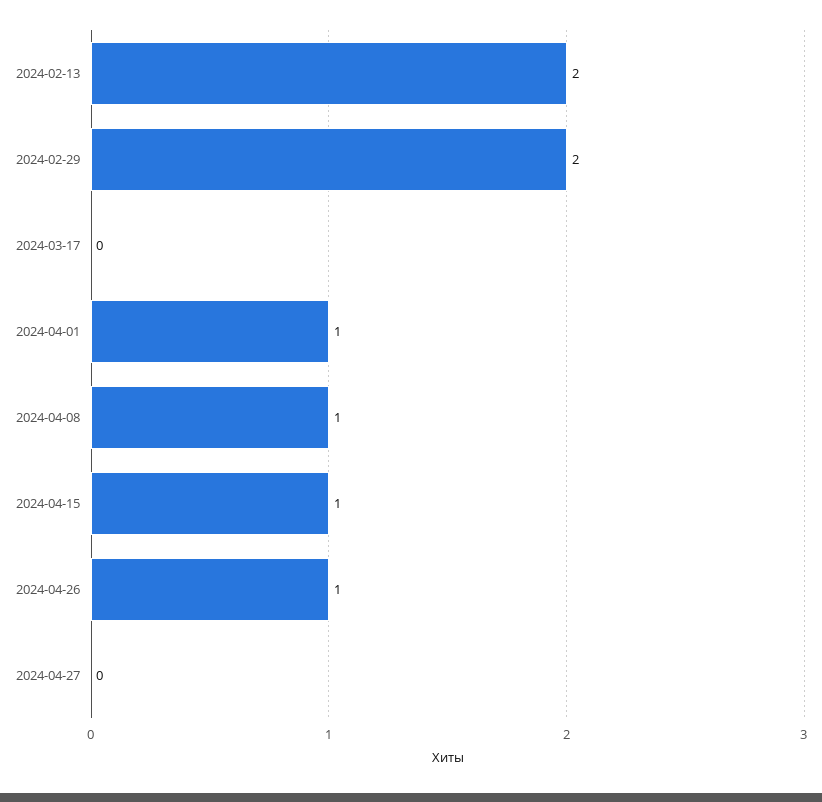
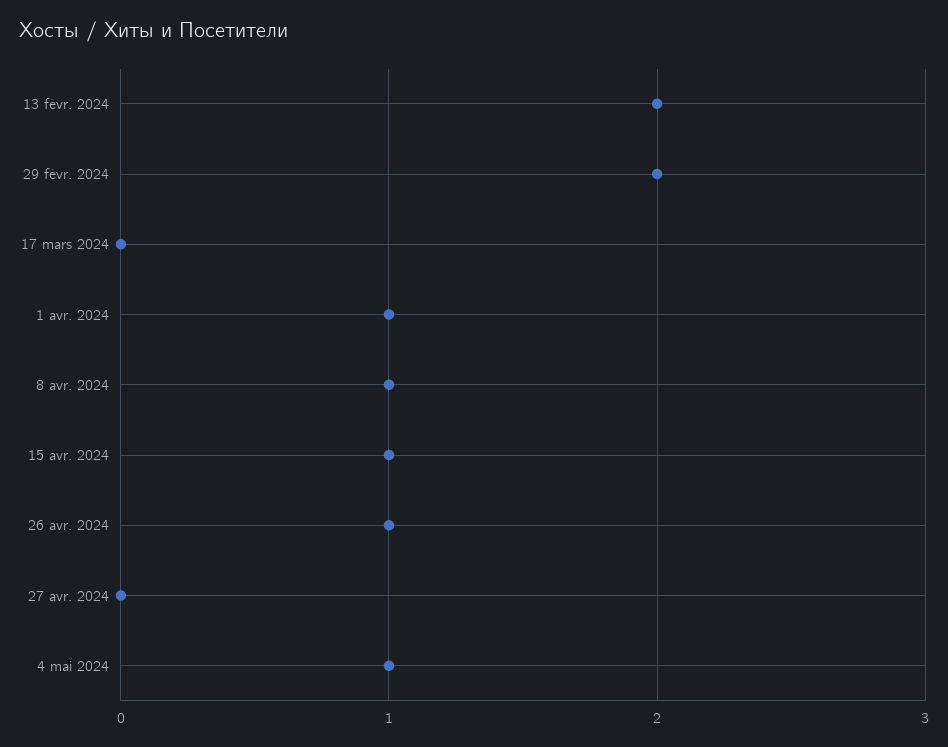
4 mai 2024: none -> 1

